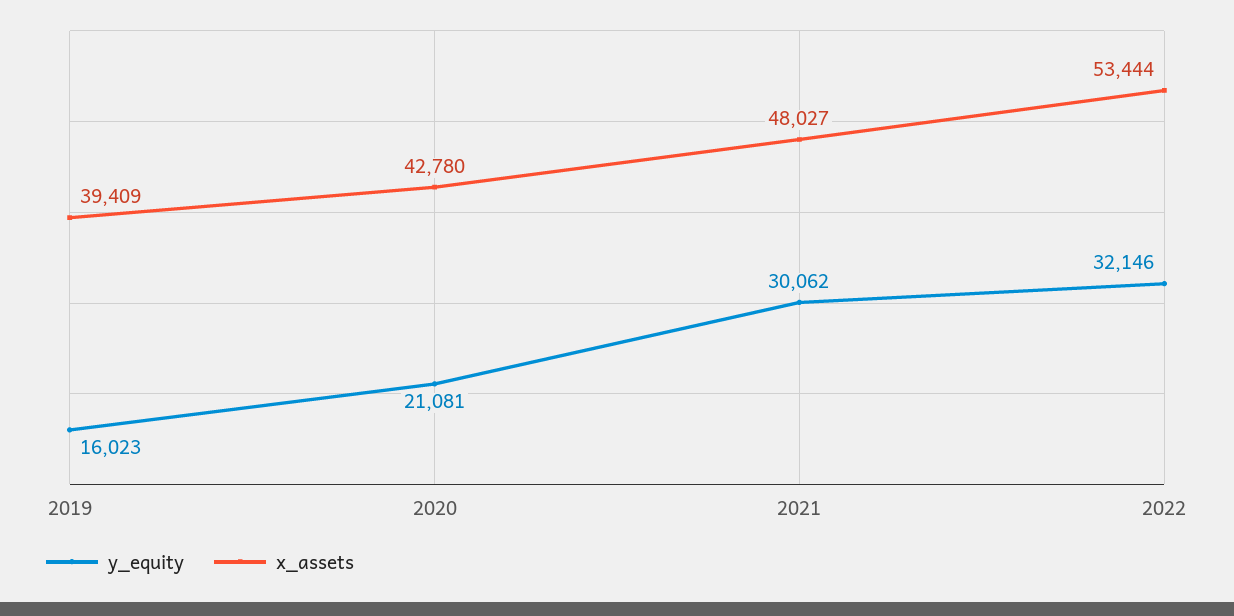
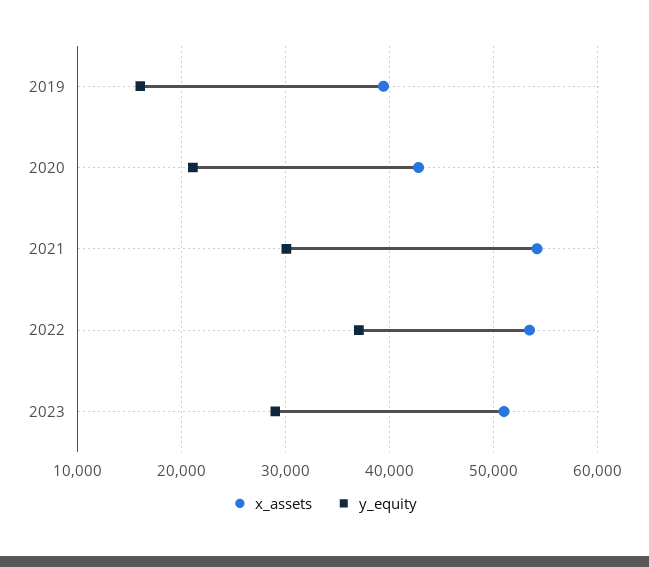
x_assets, 2021: 48027 -> 54000
y_equity, 2022: 32146 -> 37000
x_assets, 2023: none -> 51000
y_equity, 2023: none -> 29000

